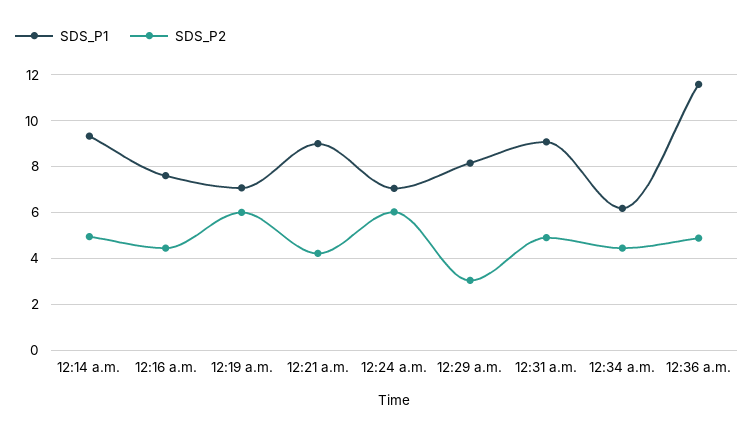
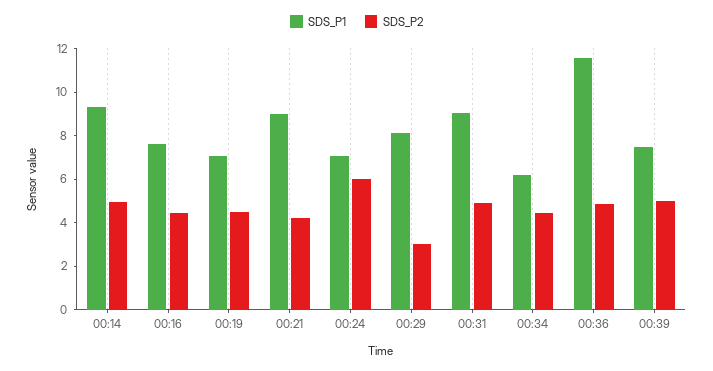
SDS_P2, 12:19 a.m.: 6 -> 4.5
SDS_P1, 00:39: none -> 7.5
SDS_P2, 00:39: none -> 5

